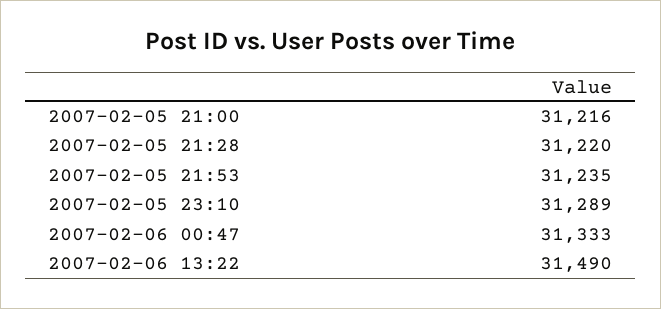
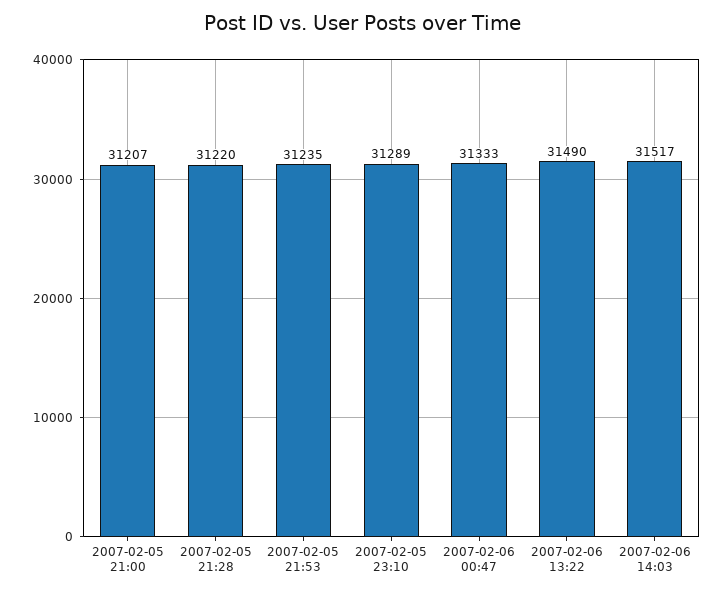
2007-02-05 21:00: 31216 -> 31207
2007-02-06 14:03: none -> 31517

